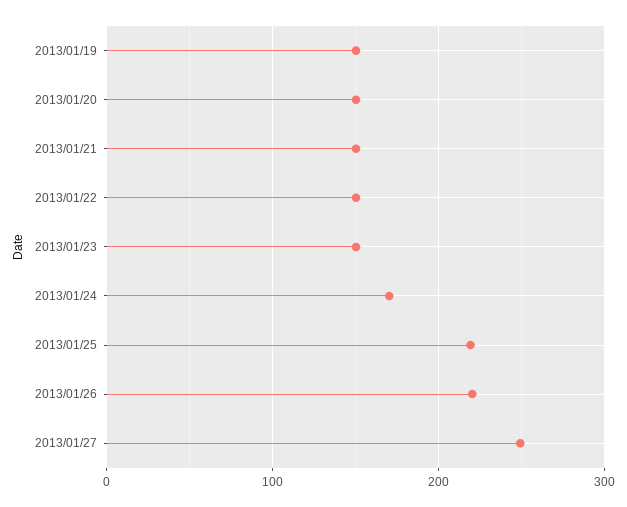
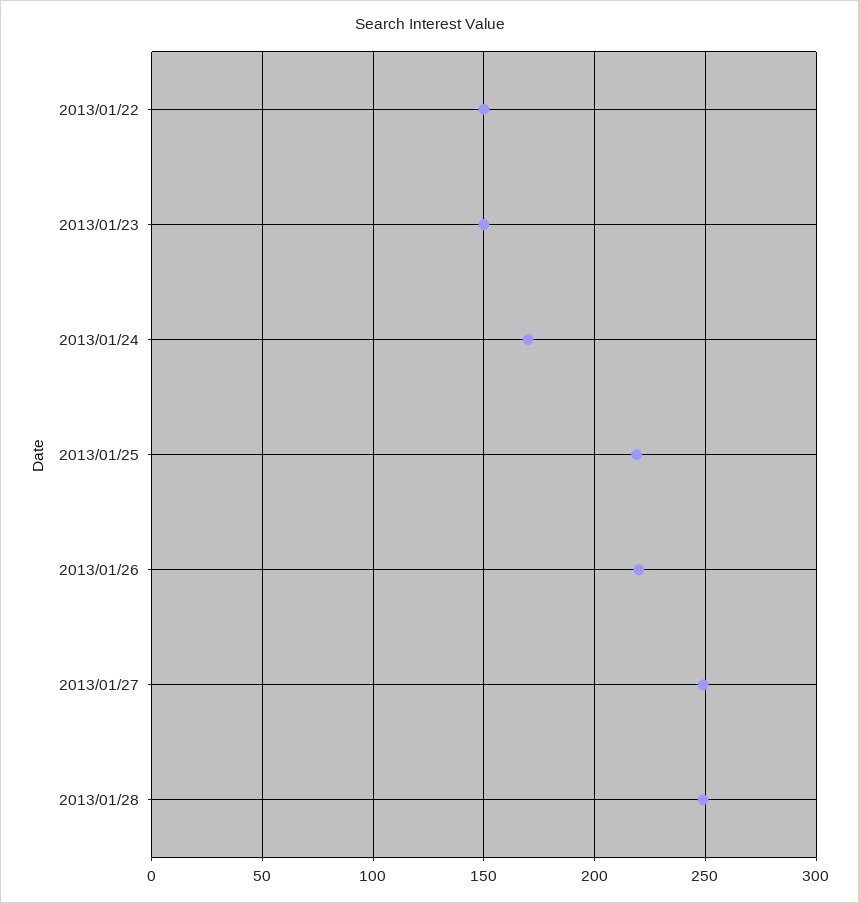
2013/01/19: 150 -> none
2013/01/20: 150 -> none
2013/01/21: 150 -> none
2013/01/28: none -> 250

